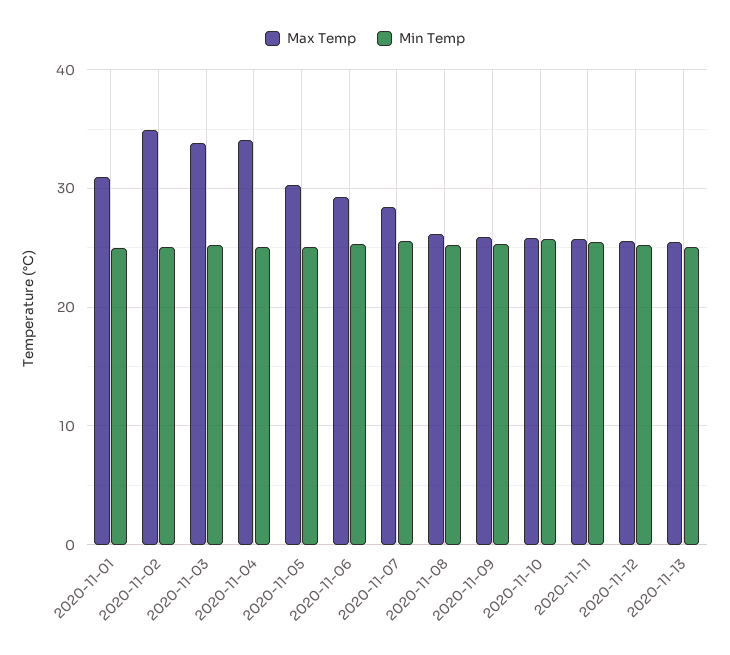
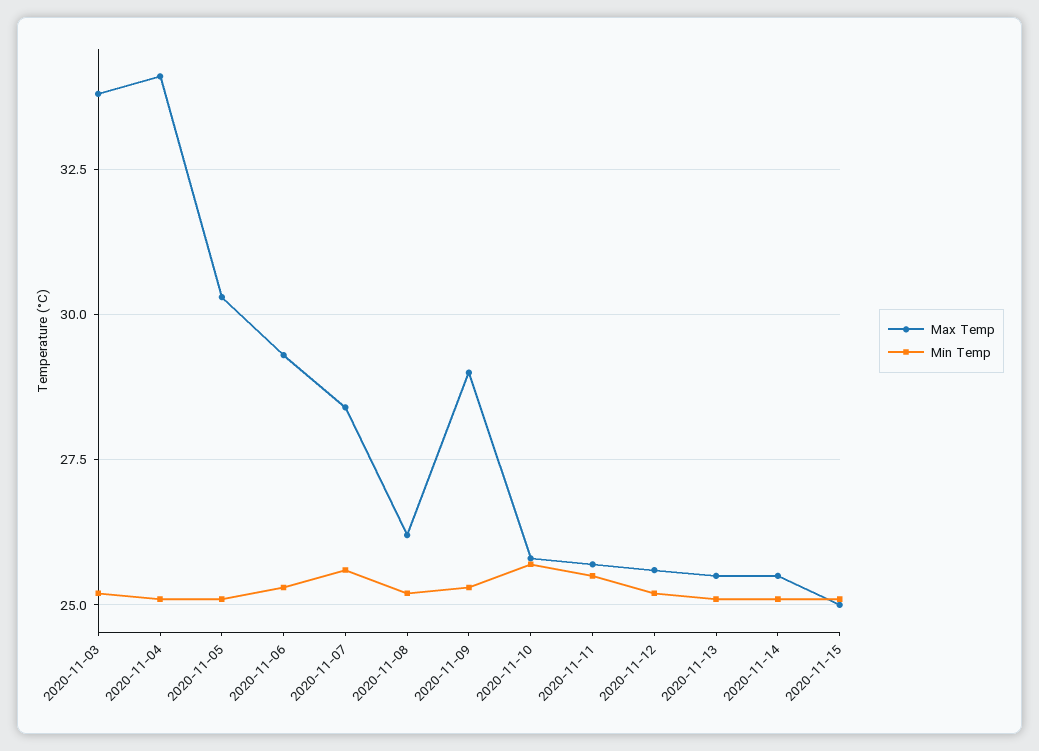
Max Temp, 2020-11-01: 31 -> none
Min Temp, 2020-11-01: 25 -> none
Max Temp, 2020-11-02: 35 -> none
Min Temp, 2020-11-02: 25 -> none
Max Temp, 2020-11-09: 26 -> 29
Max Temp, 2020-11-14: none -> 25.5
Min Temp, 2020-11-14: none -> 25
Max Temp, 2020-11-15: none -> 25
Min Temp, 2020-11-15: none -> 25

